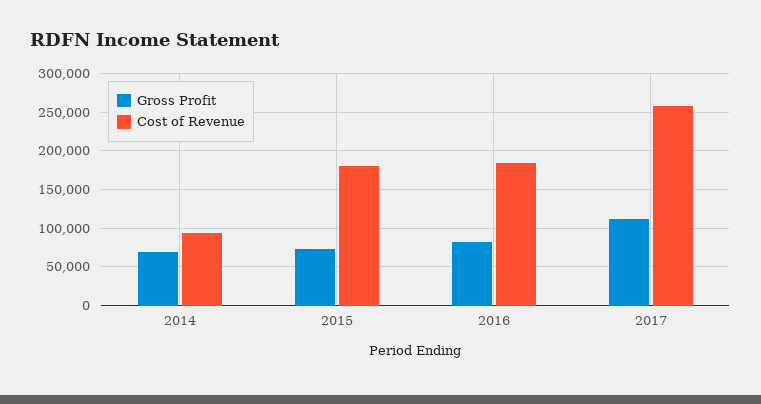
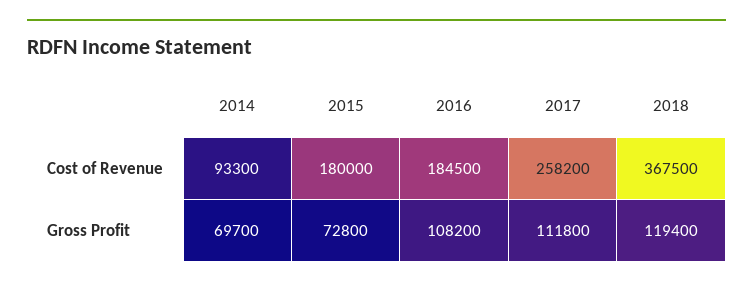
Gross Profit, 2016: 80000 -> 108200
Cost of Revenue, 2018: none -> 367500
Gross Profit, 2018: none -> 119400

